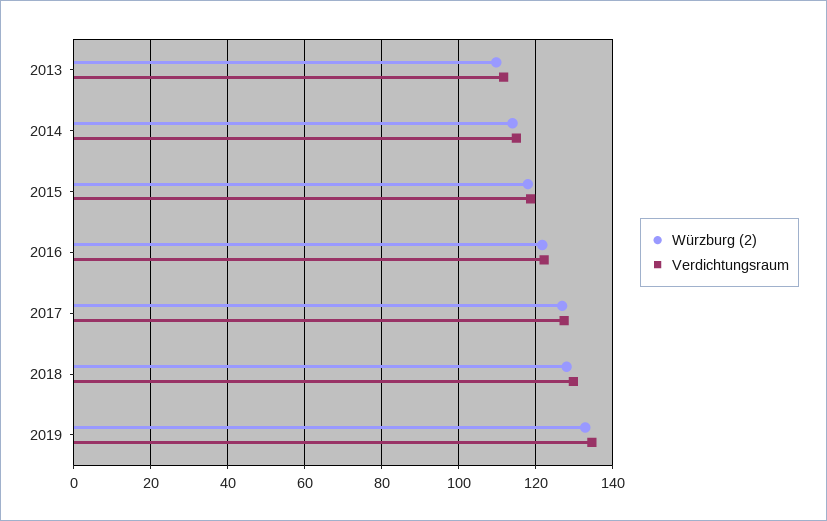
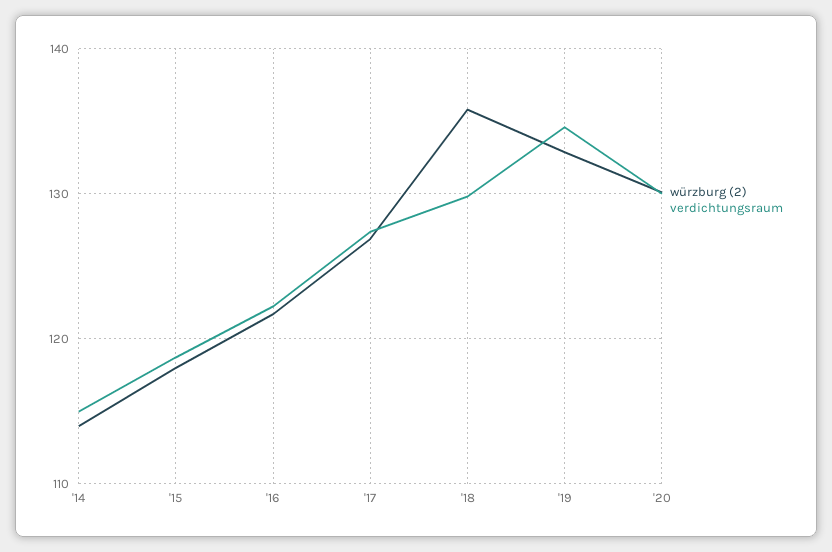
Würzburg (2), 2013: 110 -> none
Verdichtungsraum, 2013: 112 -> none
Würzburg (2), 2018: 128 -> 136
Würzburg (2), '20: none -> 130
Verdichtungsraum, '20: none -> 130

